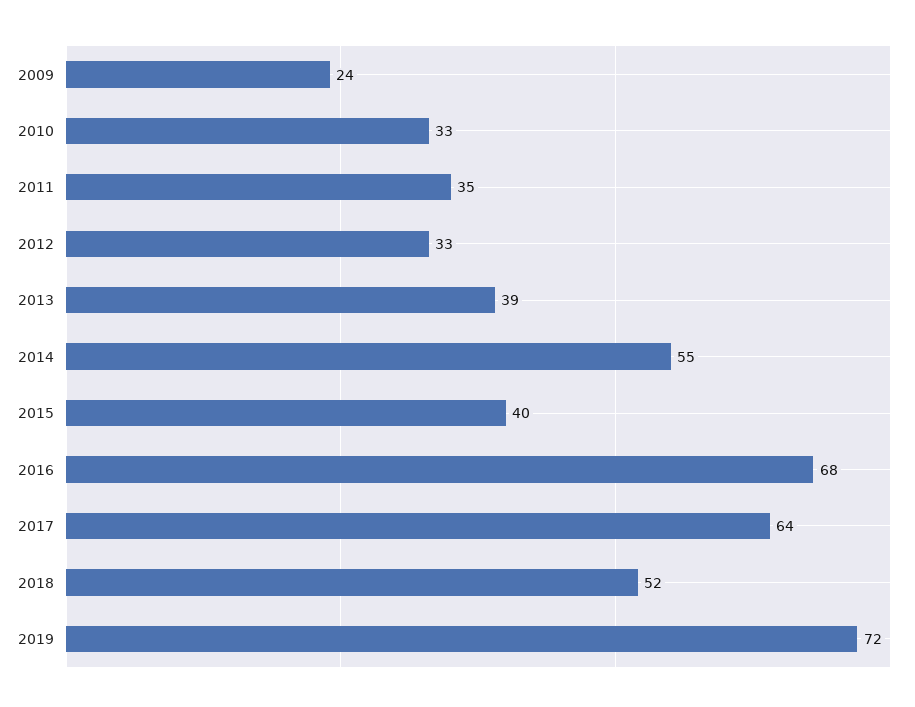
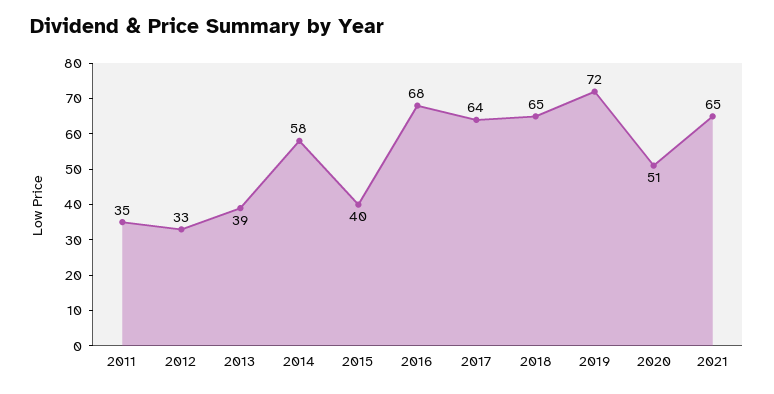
2009: 24 -> none
2010: 33 -> none
2014: 55 -> 58
2018: 52 -> 65
2020: none -> 51
2021: none -> 65

